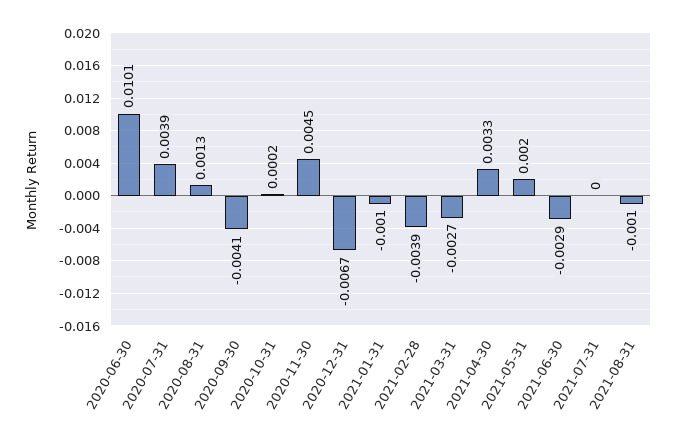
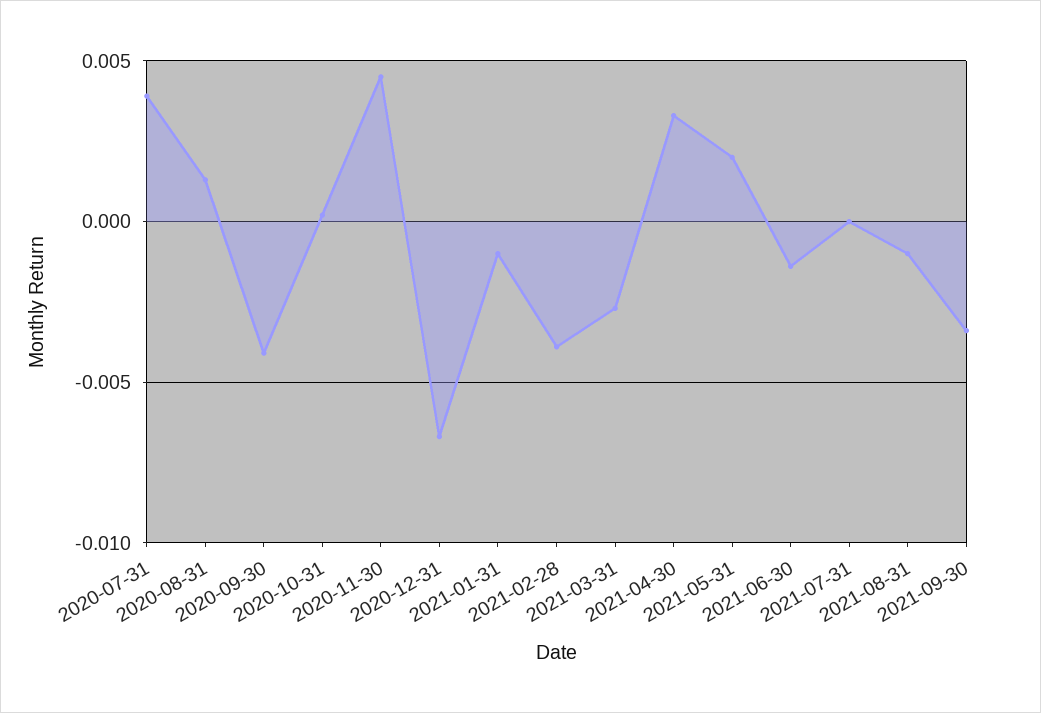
2020-06-30: 0.0101 -> none
2021-06-30: -0.0029 -> -0.0015
2021-09-30: none -> -0.0035

